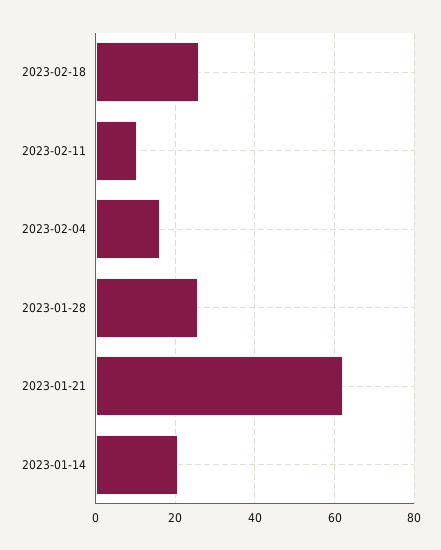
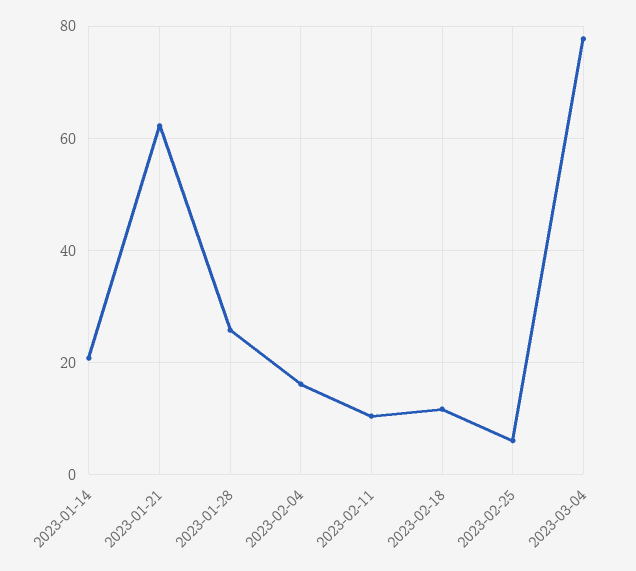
2023-02-18: 26 -> 12
2023-02-25: none -> 6
2023-03-04: none -> 78

